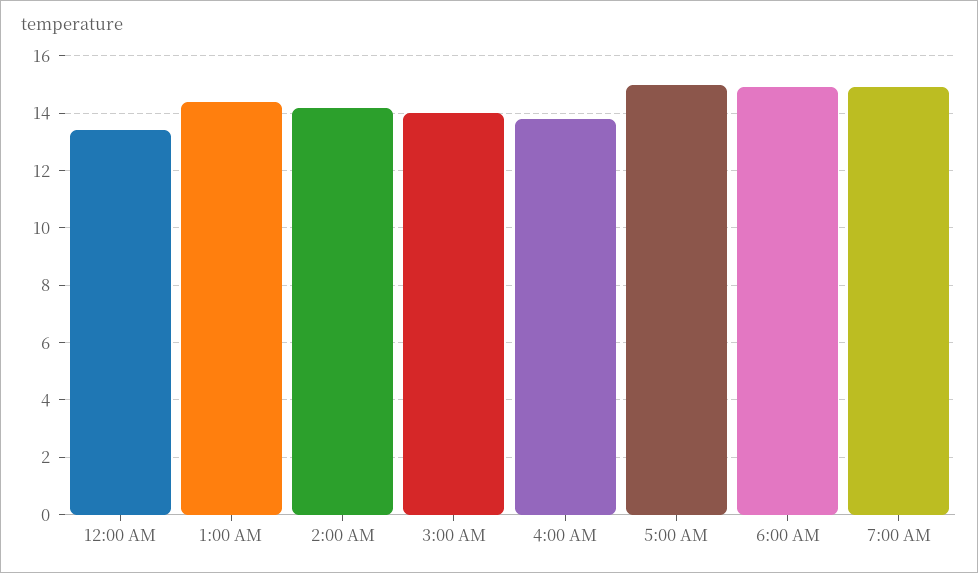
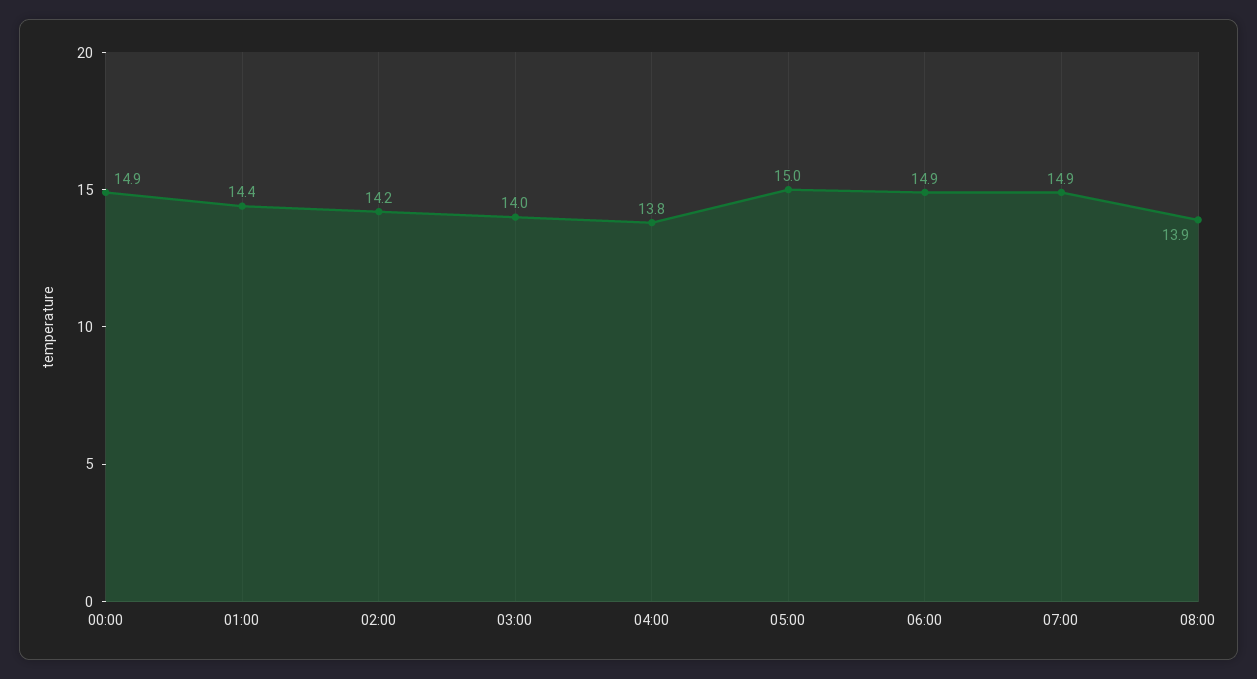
12:00 AM: 13.5 -> 14.9
08:00: none -> 13.9

